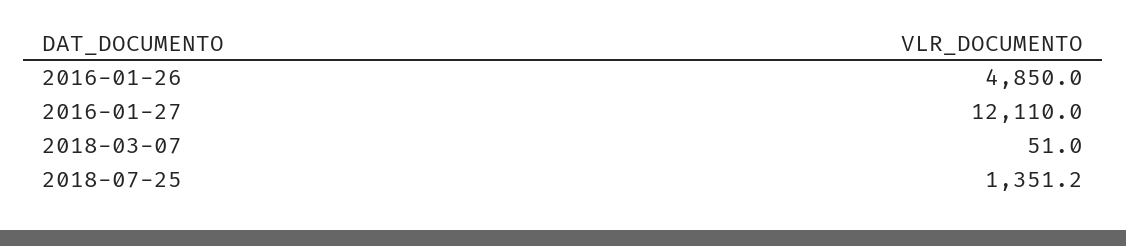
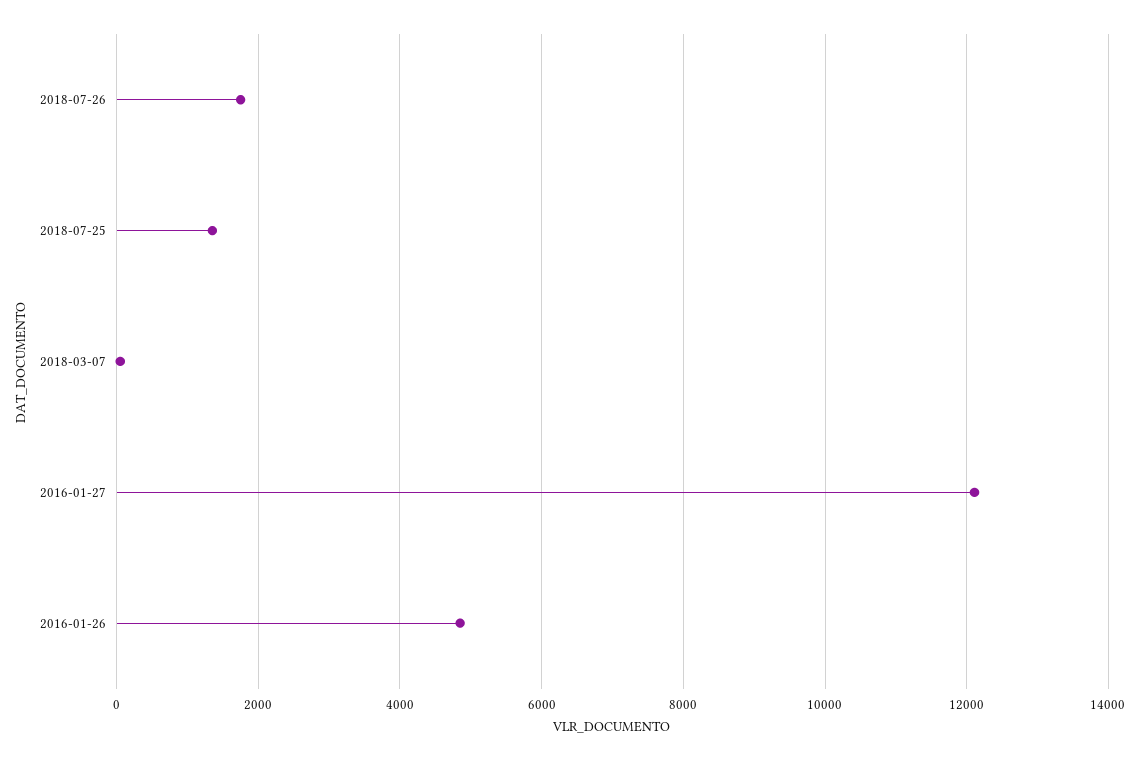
2018-07-26: none -> 1800

